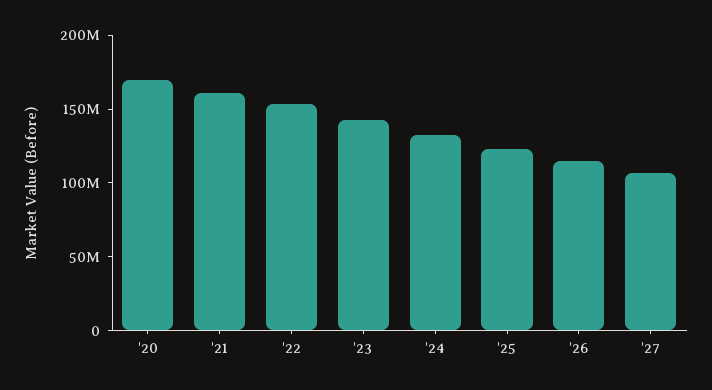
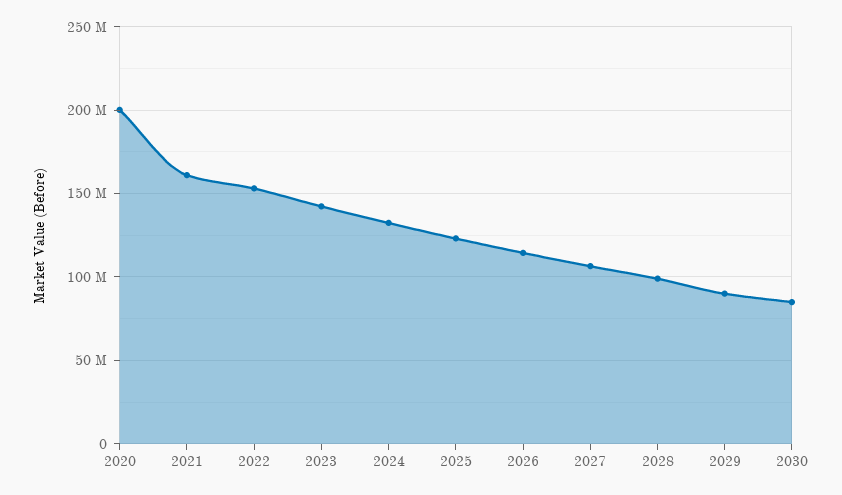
'20: 170000000 -> 200000000
2028: none -> 100000000
2029: none -> 90000000
2030: none -> 85000000

